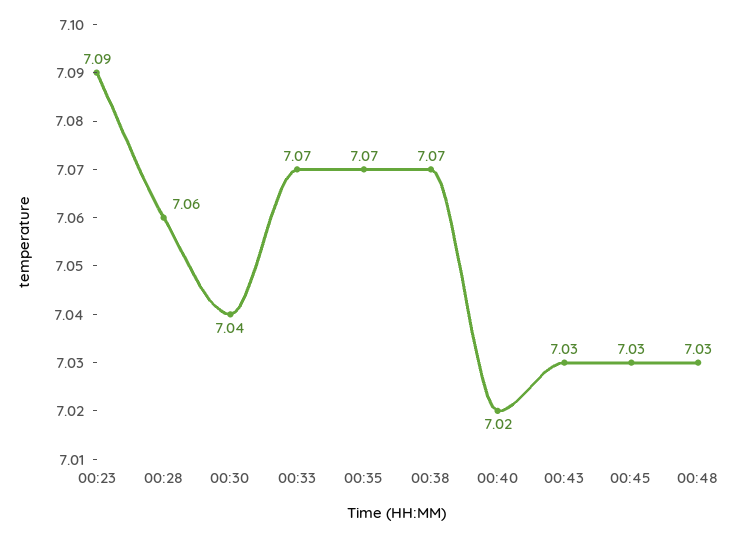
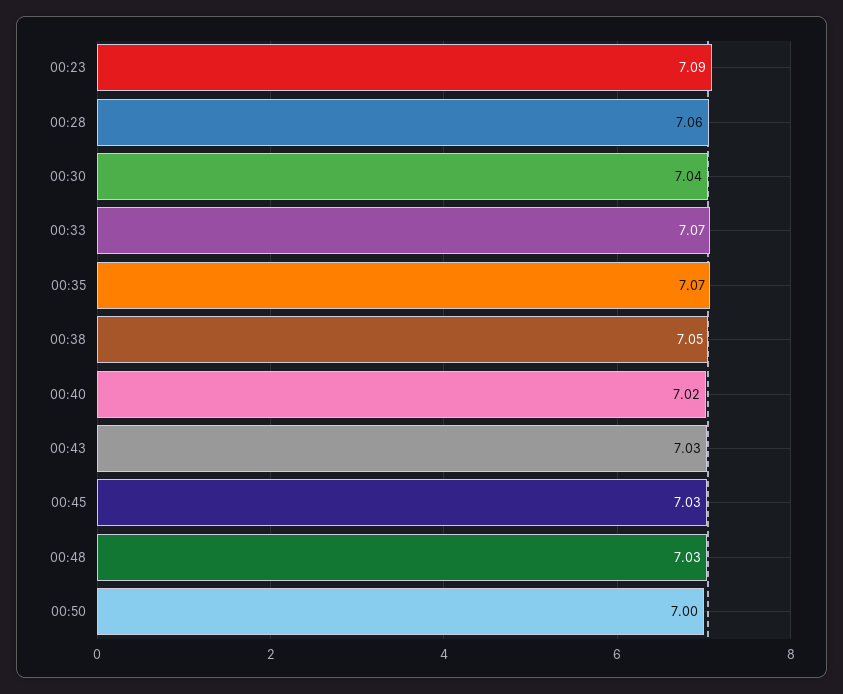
00:38: 7.07 -> 7.05
00:50: none -> 7

